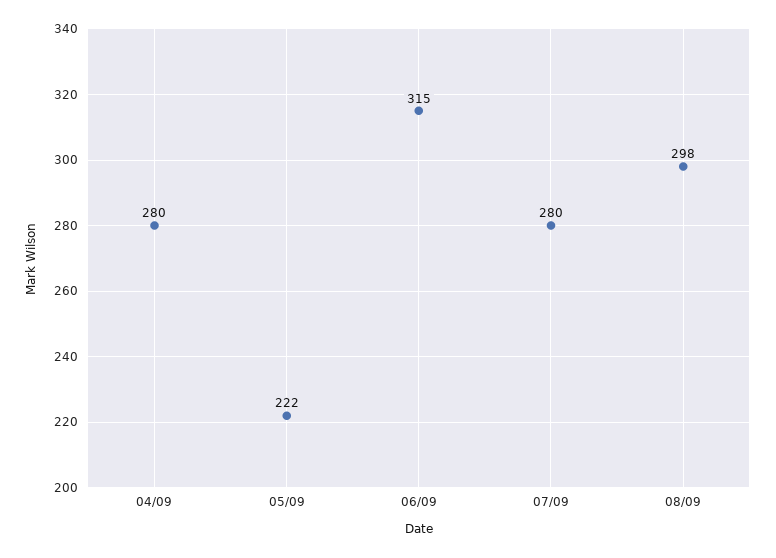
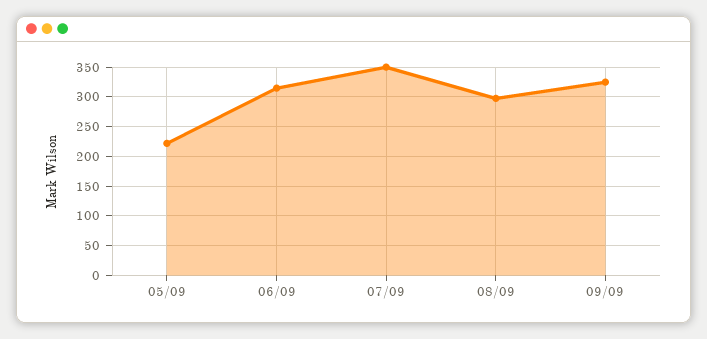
04/09: 280 -> none
07/09: 280 -> 350
09/09: none -> 325

